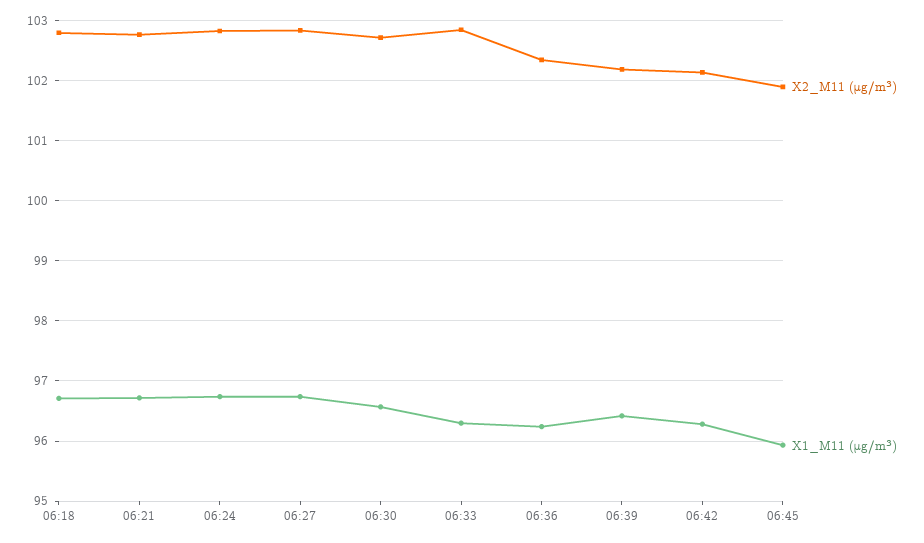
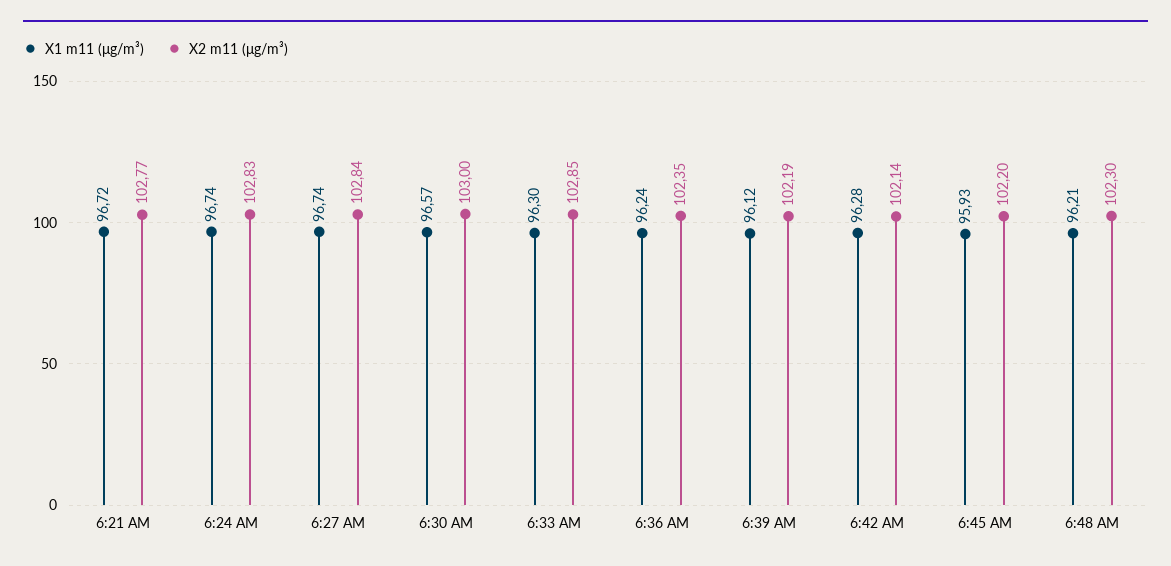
X2_M11 (μg/m³), 06:18: 102.8 -> none
X1_M11 (μg/m³), 06:18: 96.7 -> none
X2_M11 (μg/m³), 06:30: 102.7 -> 103
X1_M11 (μg/m³), 06:39: 96.4 -> 96.12
X2_M11 (μg/m³), 06:45: 101.9 -> 102.2
X1_M11 (μg/m³), 6:48 AM: none -> 96.21
X2_M11 (μg/m³), 6:48 AM: none -> 102.3

